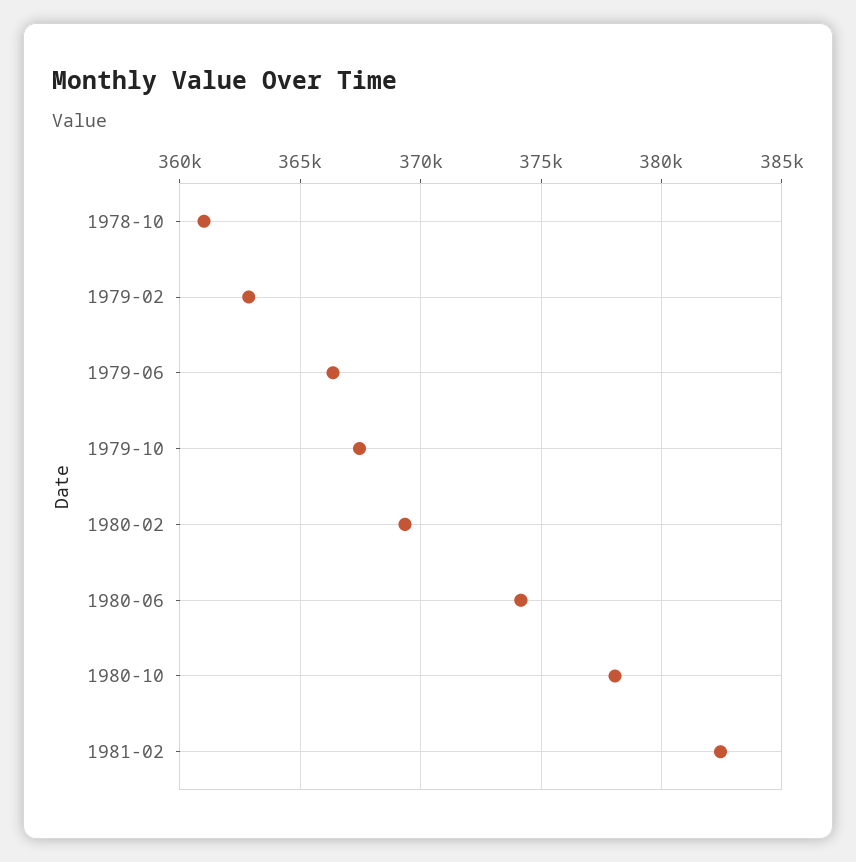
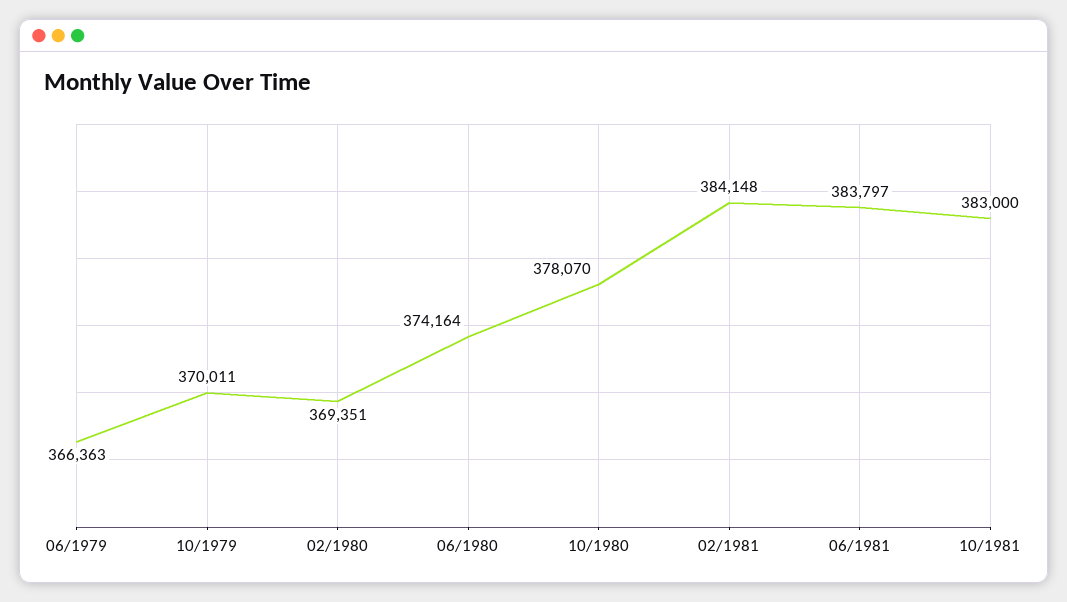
1978-10: 361000 -> none
1979-02: 363000 -> none
1979-10: 367500 -> 370011
1981-02: 382500 -> 384148
06/1981: none -> 383797
10/1981: none -> 383000

